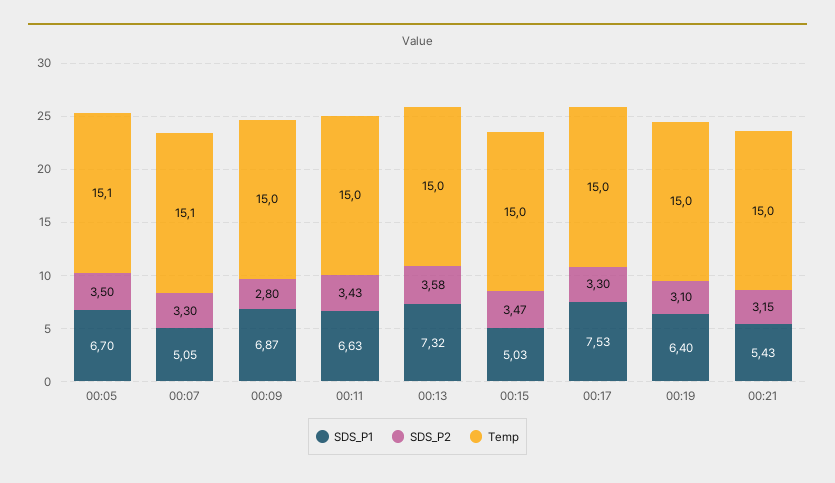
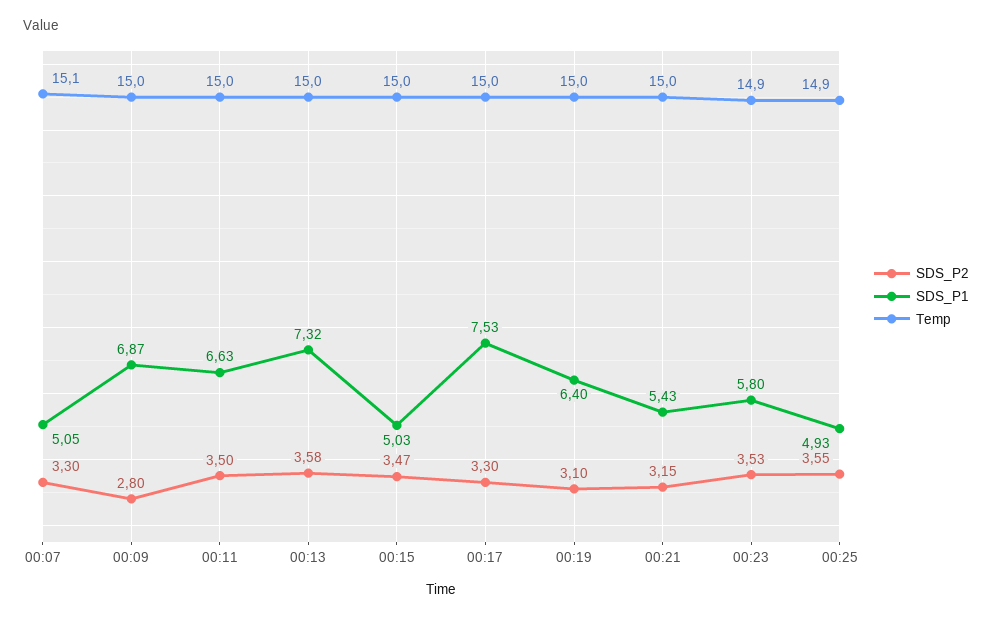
SDS_P1, 00:05: 6.7 -> none
SDS_P2, 00:05: 3.5 -> none
Temp, 00:05: 15.1 -> none
SDS_P2, 00:11: 3.43 -> 3.5
SDS_P2, 00:23: none -> 3.53
SDS_P1, 00:23: none -> 5.8
Temp, 00:23: none -> 14.9
SDS_P2, 00:25: none -> 3.55
SDS_P1, 00:25: none -> 4.93
Temp, 00:25: none -> 14.9

